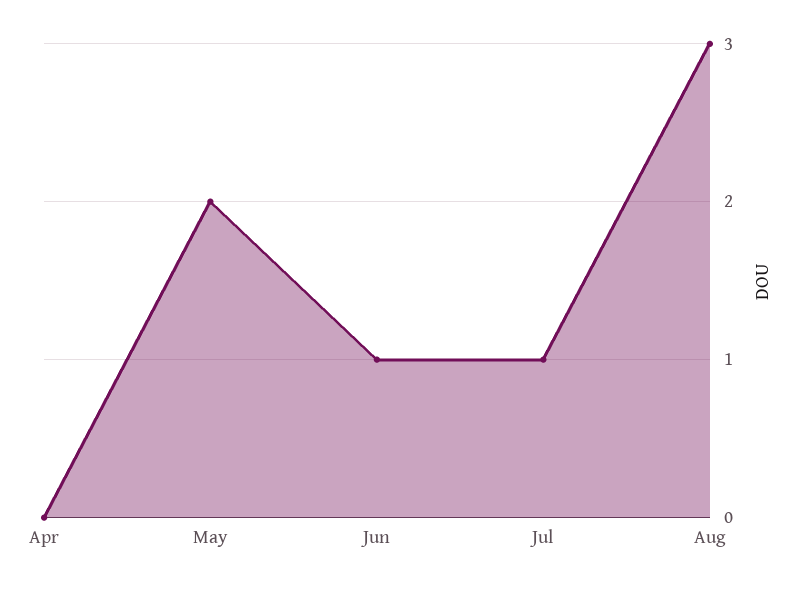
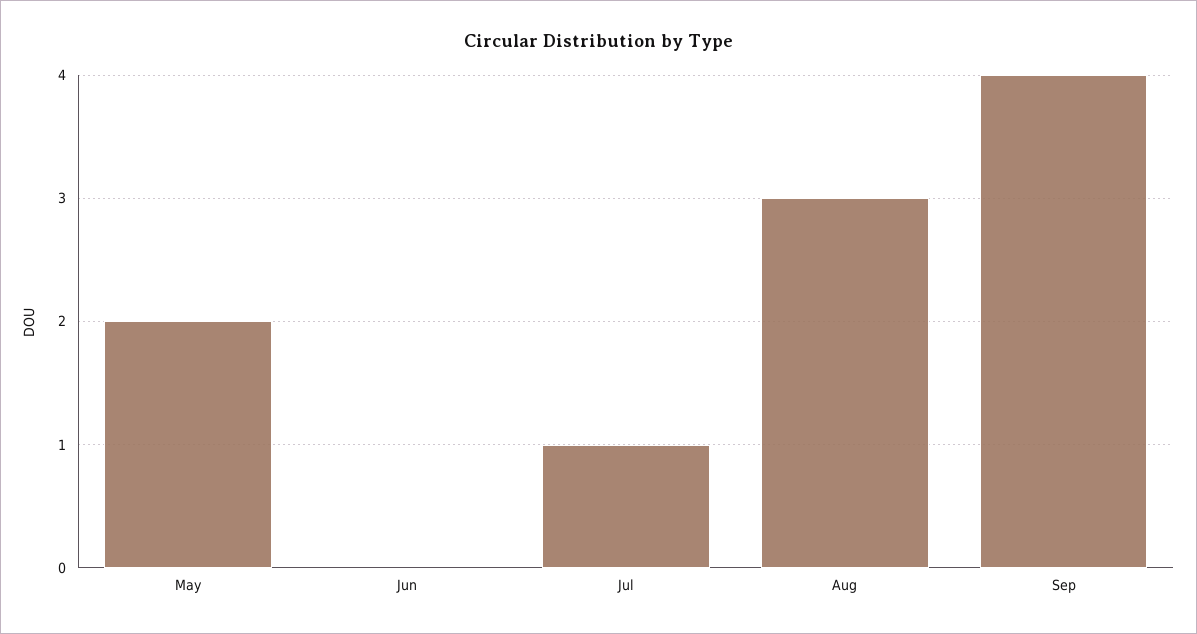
Apr: 0 -> none
Jun: 1 -> 0
Sep: none -> 4

